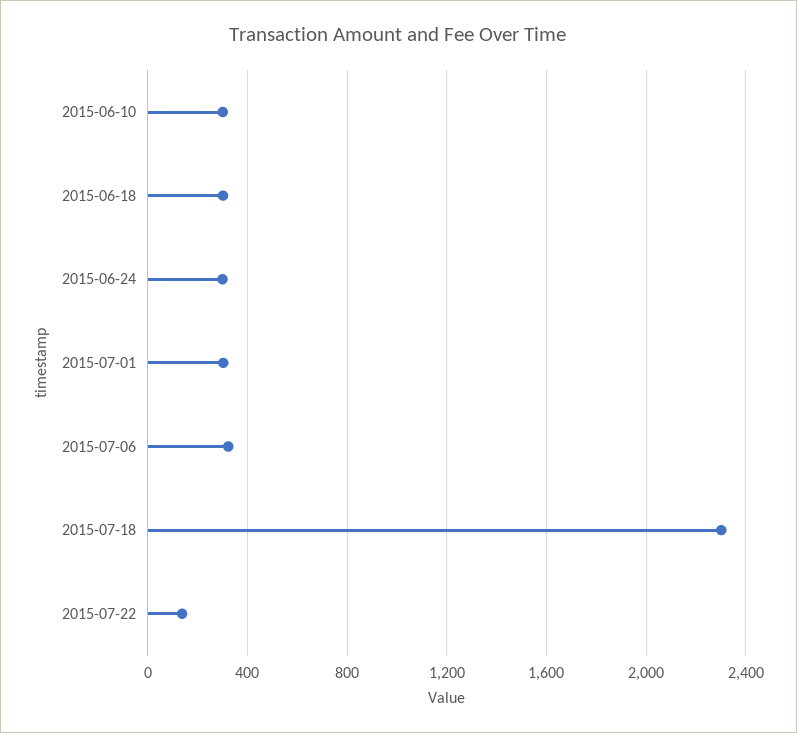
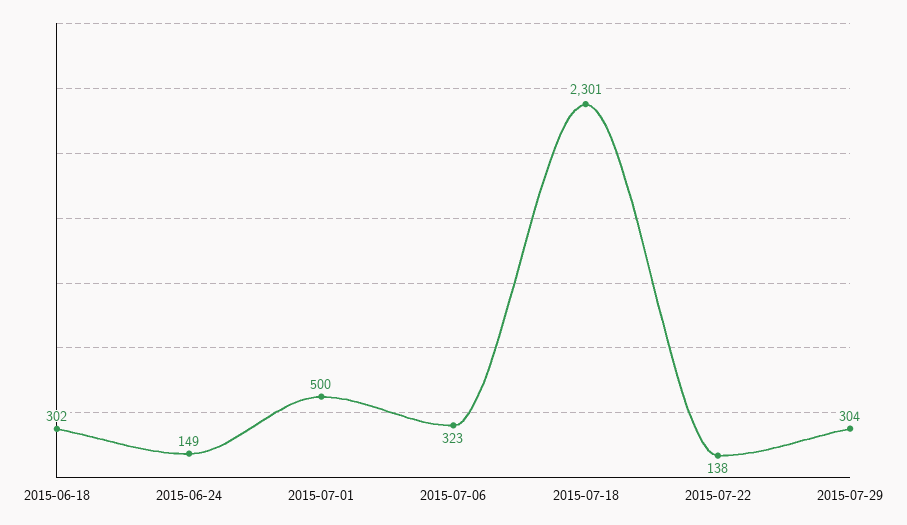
2015-06-10: 300 -> none
2015-06-24: 300 -> 149
2015-07-01: 300 -> 500
2015-07-29: none -> 304

